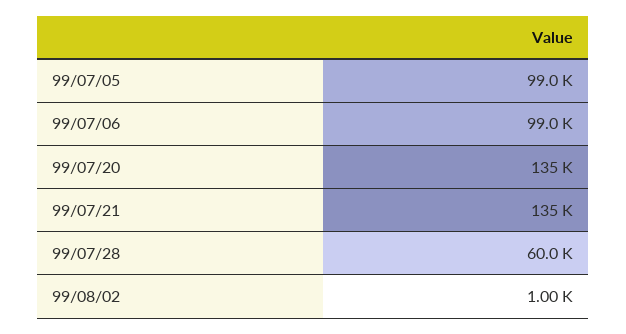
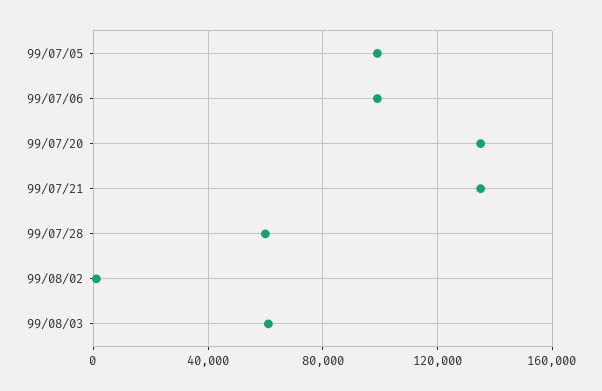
99/08/03: none -> 60000

